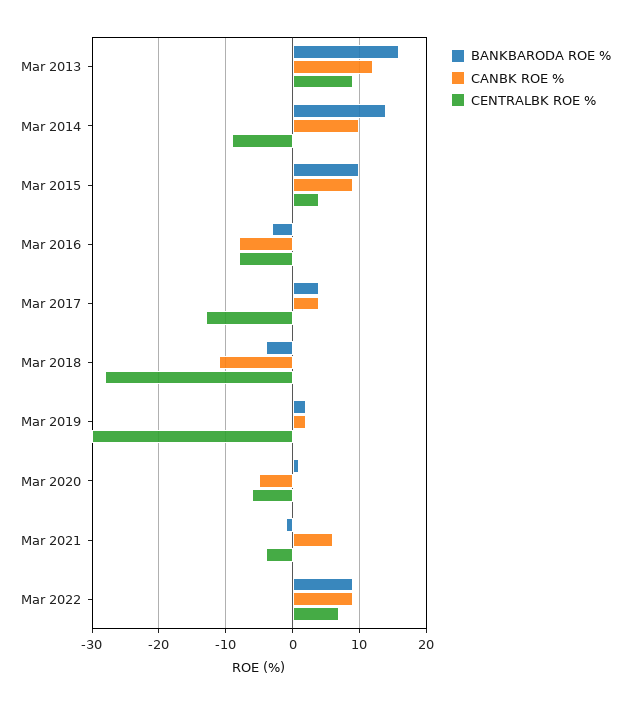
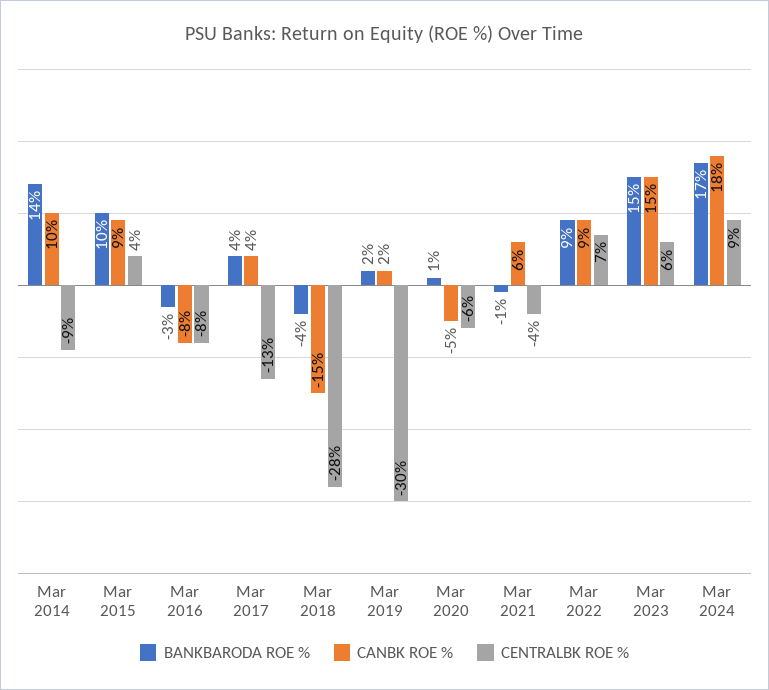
BANKBARODA ROE %, Mar 2013: 16 -> none
CANBK ROE %, Mar 2013: 12 -> none
CENTRALBK ROE %, Mar 2013: 9 -> none
CANBK ROE %, Mar 2018: -11 -> -15
BANKBARODA ROE %, Mar 2023: none -> 15
CANBK ROE %, Mar 2023: none -> 15
CENTRALBK ROE %, Mar 2023: none -> 6
BANKBARODA ROE %, Mar 2024: none -> 17
CANBK ROE %, Mar 2024: none -> 18
CENTRALBK ROE %, Mar 2024: none -> 9

